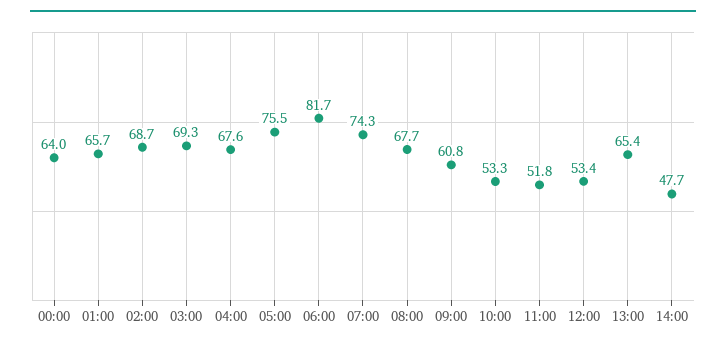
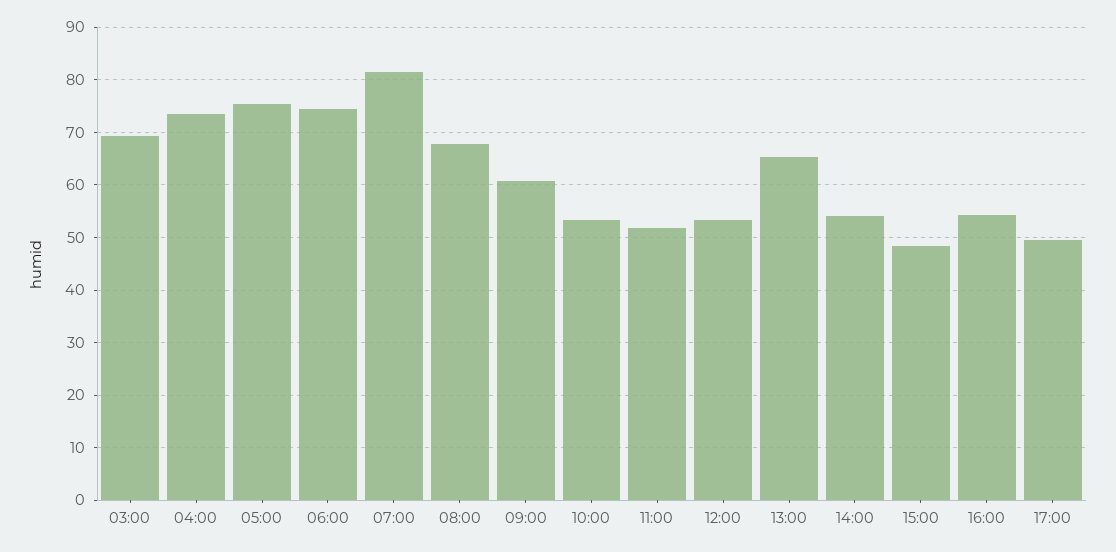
00:00: 64 -> none
01:00: 65.7 -> none
02:00: 68.7 -> none
04:00: 67.6 -> 74
06:00: 81.7 -> 74
07:00: 74.3 -> 82
14:00: 47.7 -> 54
15:00: none -> 48
16:00: none -> 54
17:00: none -> 50

